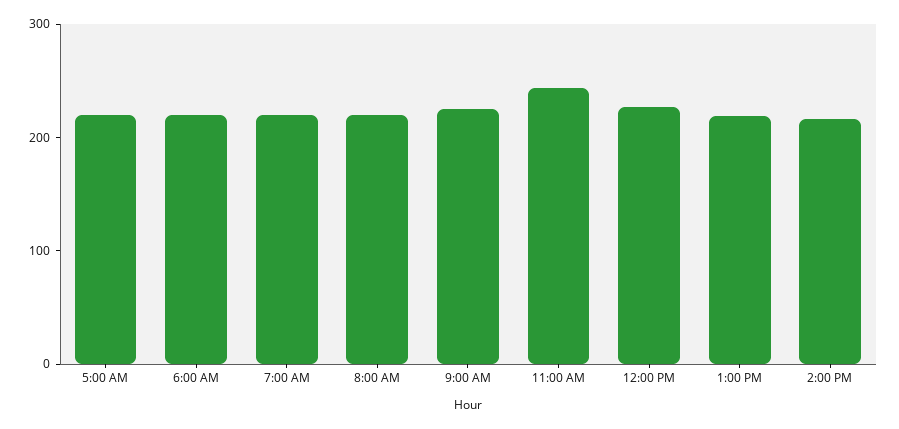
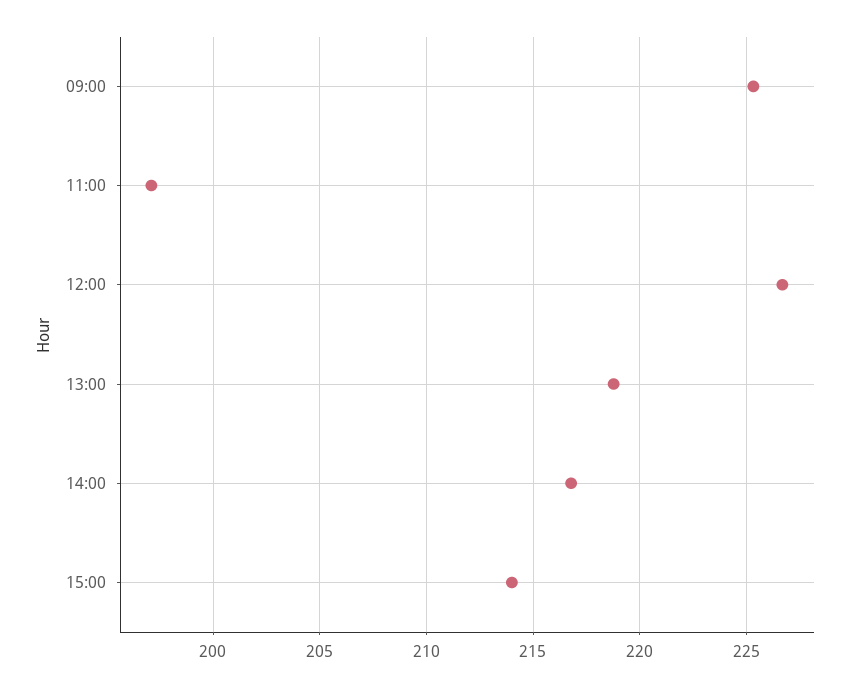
5:00 AM: 220 -> none
6:00 AM: 220 -> none
7:00 AM: 220 -> none
8:00 AM: 220 -> none
11:00 AM: 240 -> 197
15:00: none -> 214

